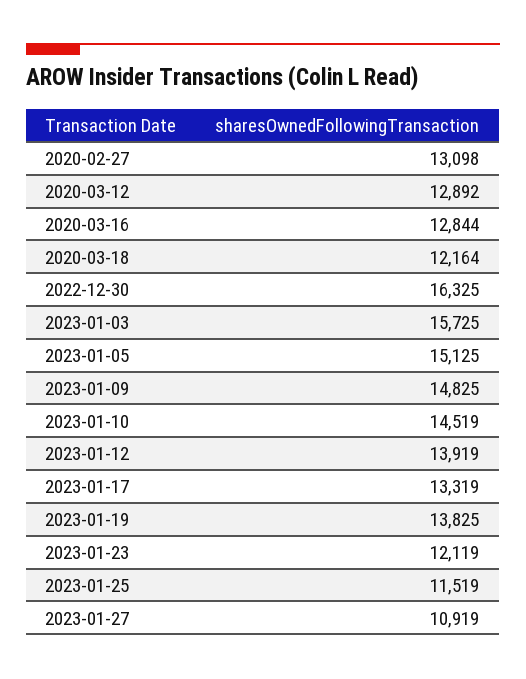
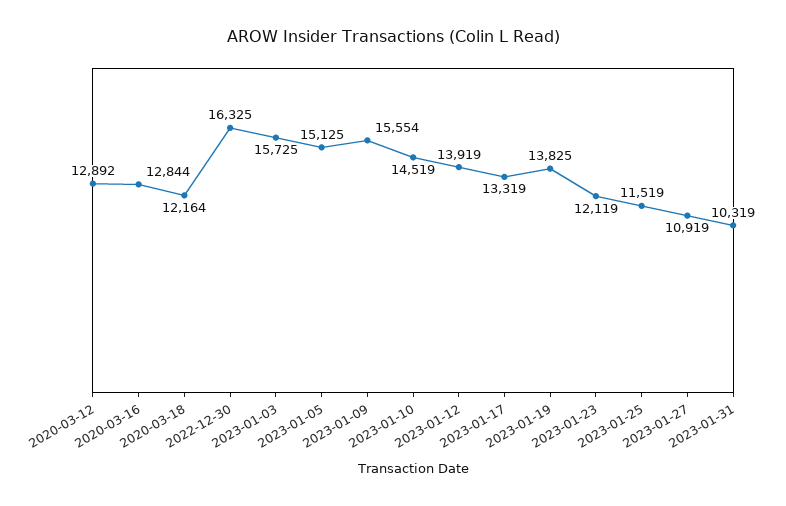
2020-02-27: 13098 -> none
2023-01-09: 14825 -> 15554
2023-01-31: none -> 10319

